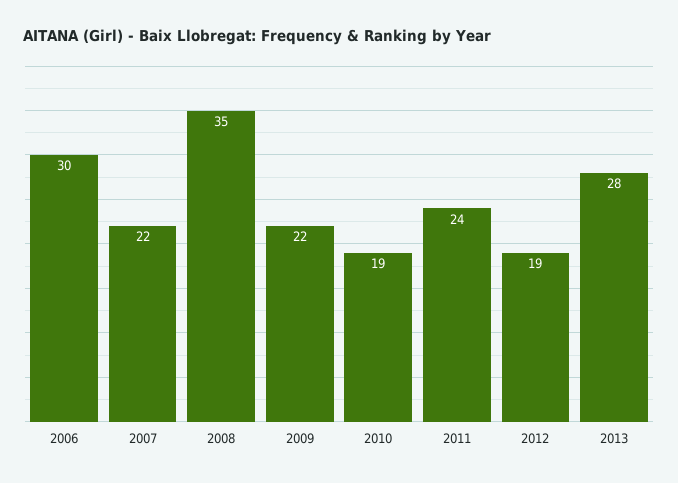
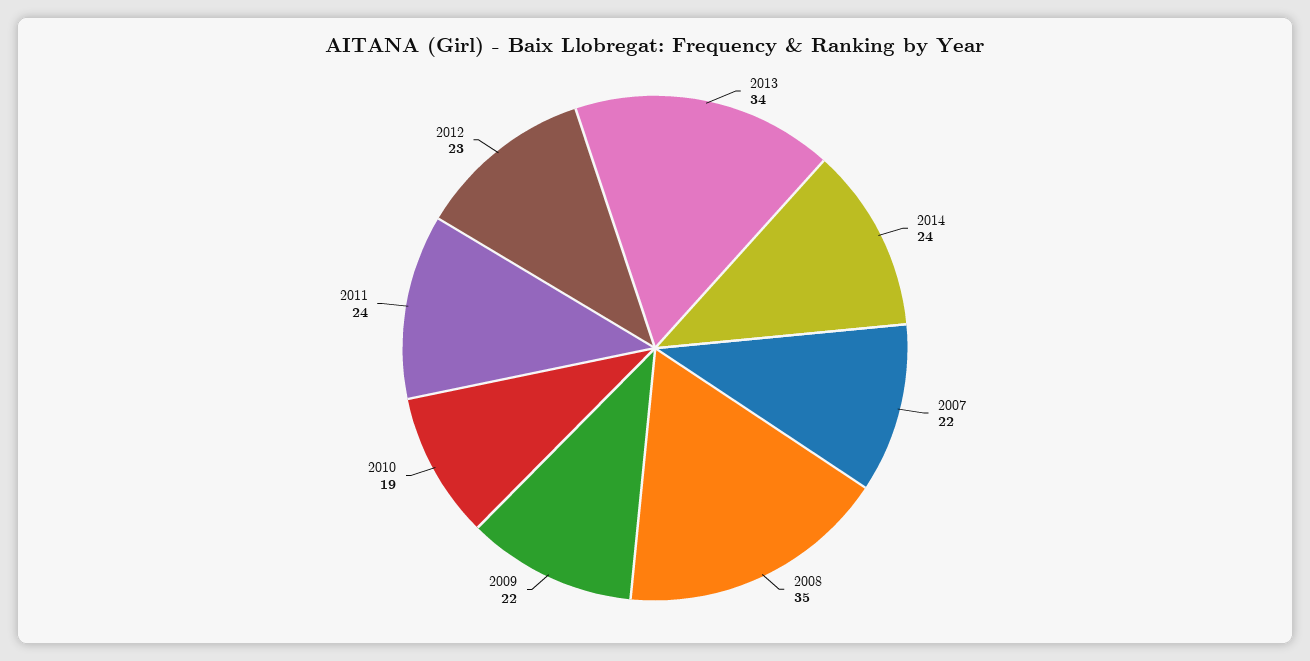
2006: 30 -> none
2012: 19 -> 23
2013: 28 -> 34
2014: none -> 24

